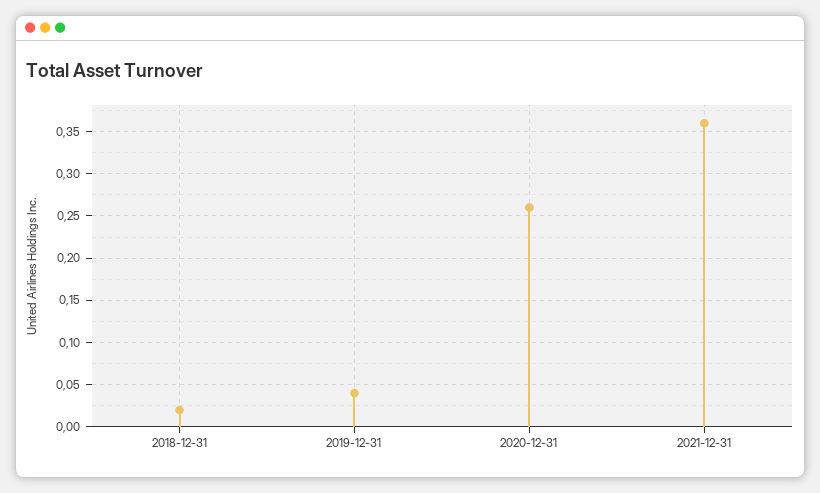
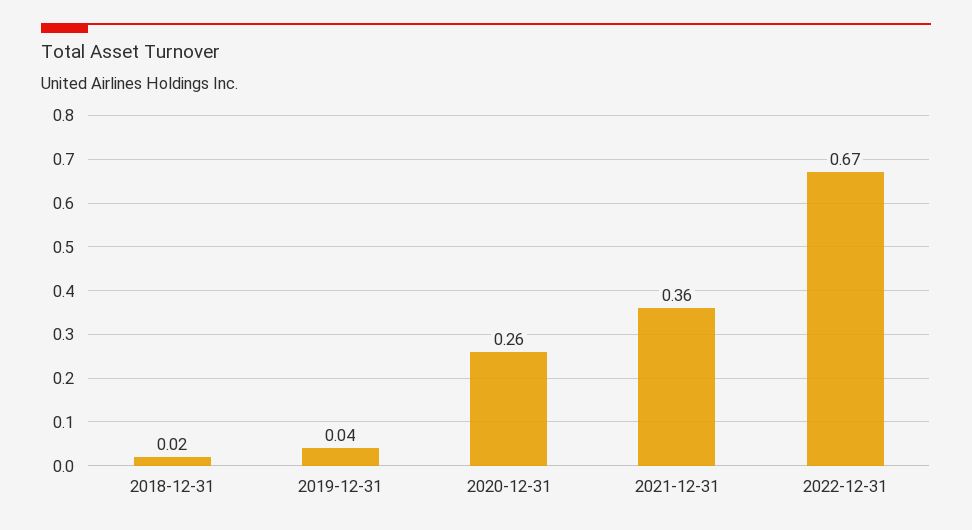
2022-12-31: none -> 0.67

